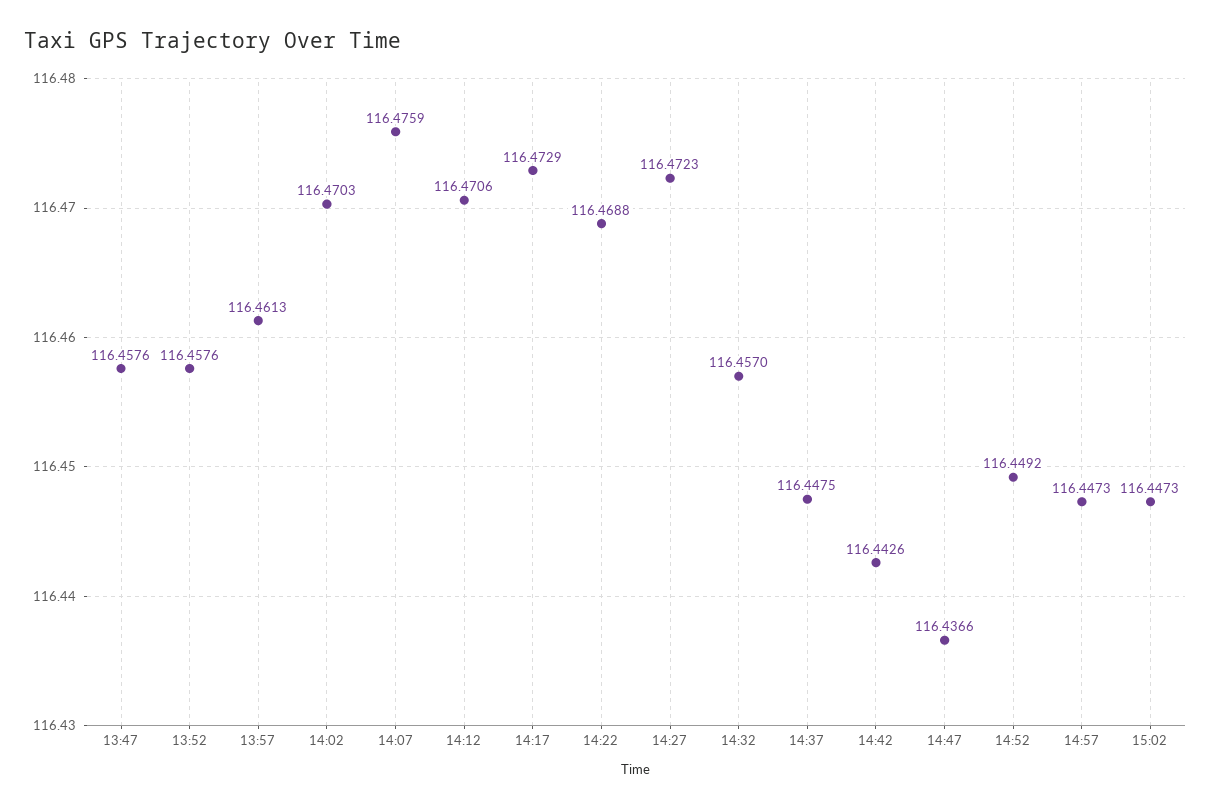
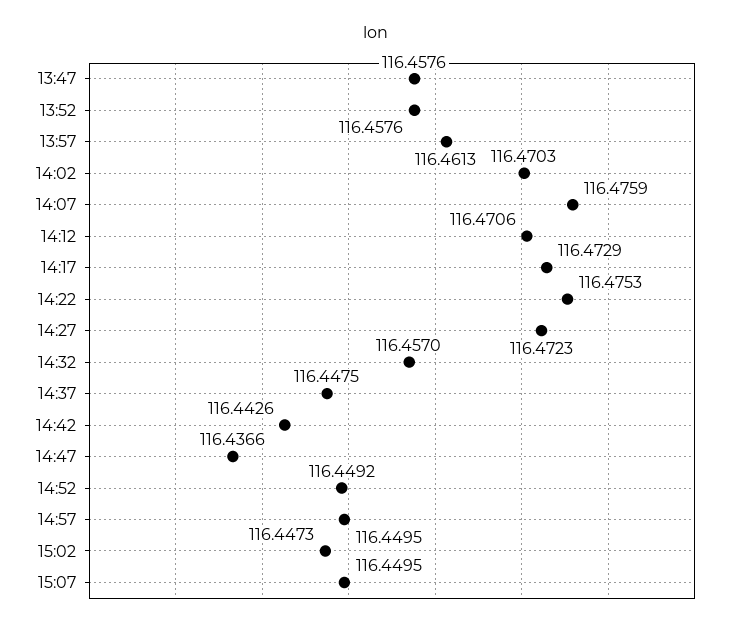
14:22: 116.4688 -> 116.4753
14:57: 116.4473 -> 116.4495
15:07: none -> 116.4495

